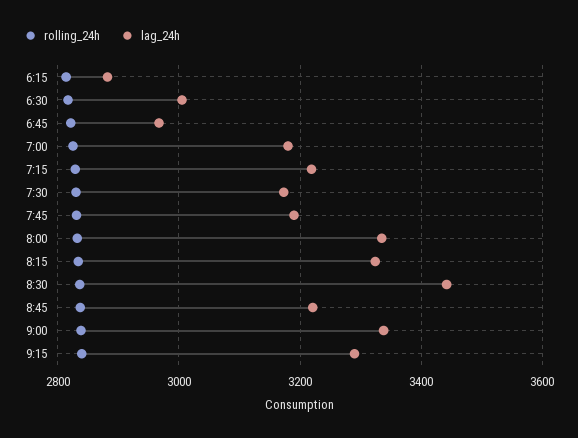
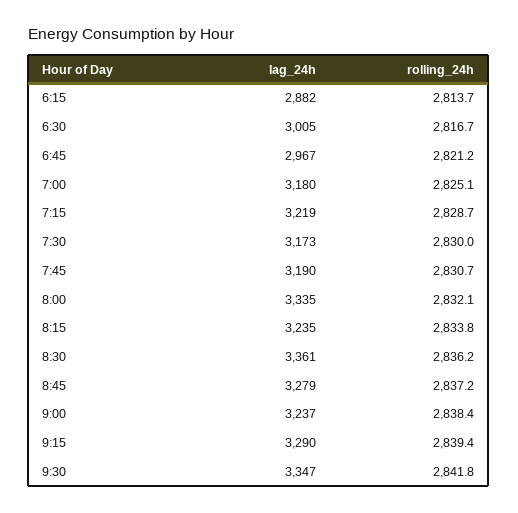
lag_24h, 8:15: 3320 -> 3235
lag_24h, 8:30: 3440 -> 3361
lag_24h, 8:45: 3220 -> 3279
lag_24h, 9:00: 3340 -> 3237
lag_24h, 9:30: none -> 3347
rolling_24h, 9:30: none -> 2841.8

